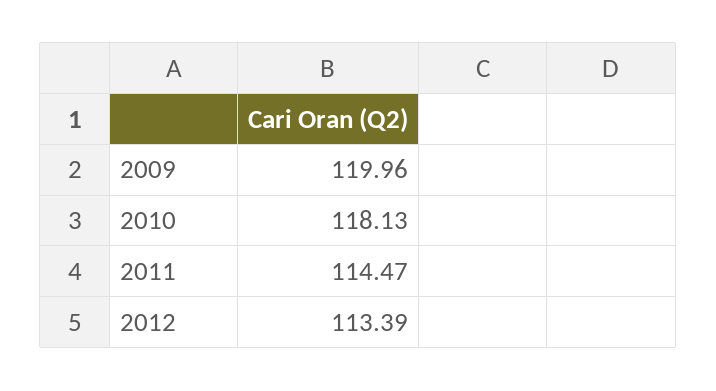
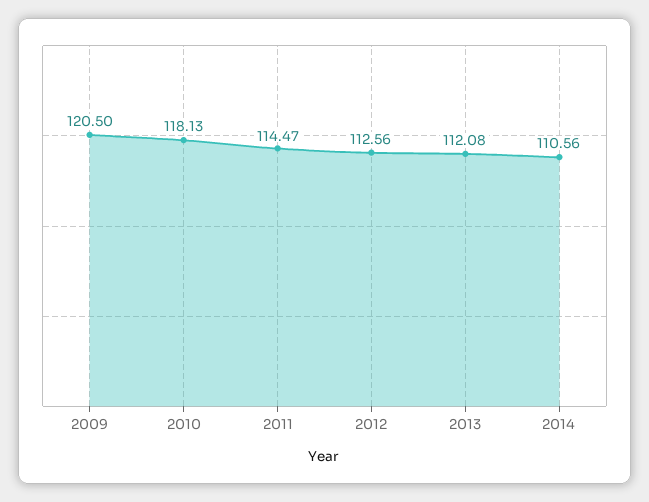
2009: 119.96 -> 120.5
2012: 113.39 -> 112.56
2013: none -> 112.08
2014: none -> 110.56

